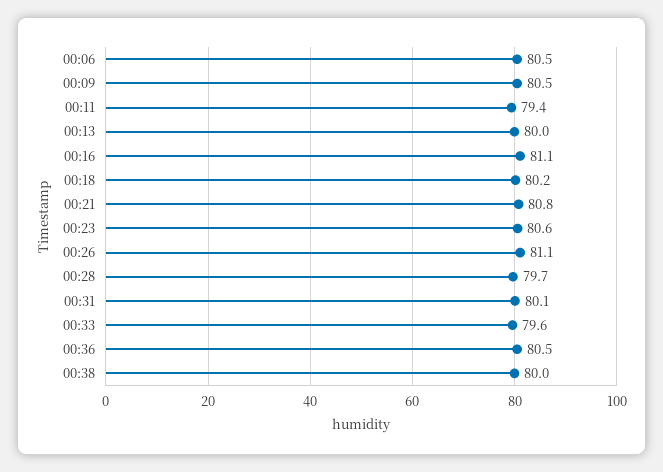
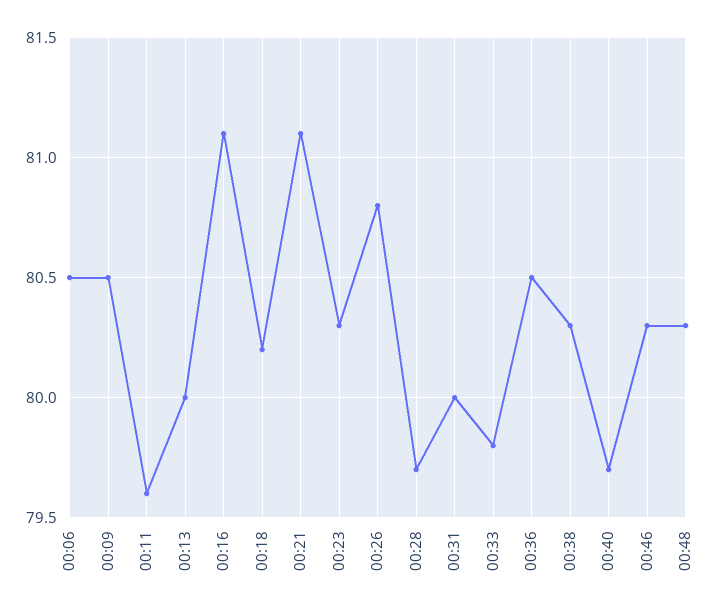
00:11: 79.4 -> 79.6
00:21: 80.8 -> 81.1
00:23: 80.6 -> 80.3
00:26: 81.1 -> 80.8
00:31: 80.1 -> 80
00:33: 79.6 -> 79.8
00:38: 80 -> 80.3
00:40: none -> 79.7
00:46: none -> 80.3
00:48: none -> 80.3

